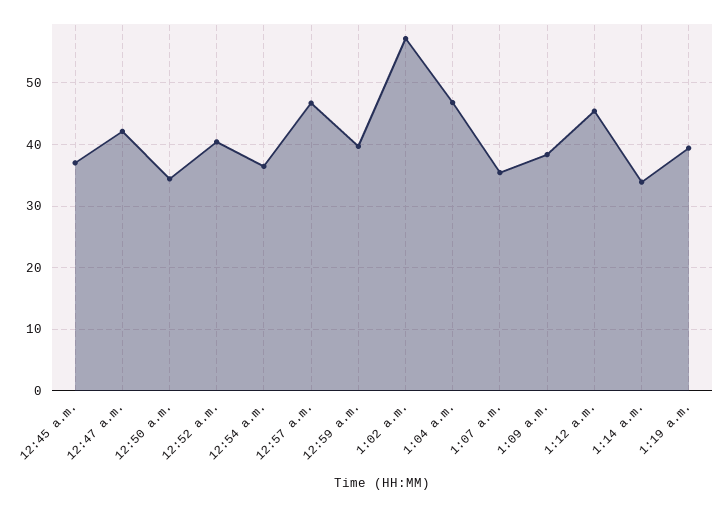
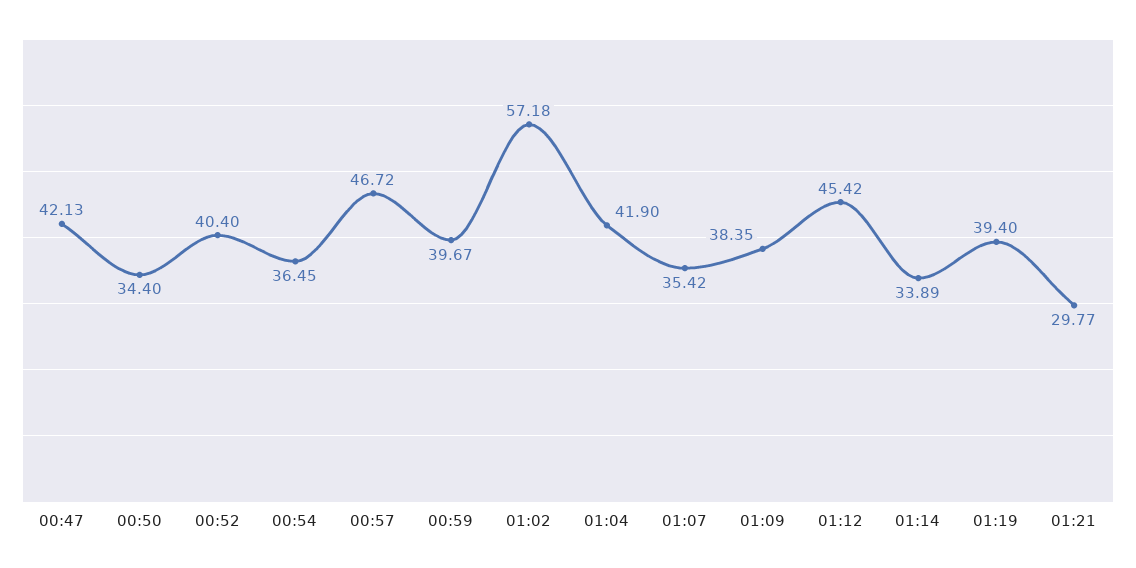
12:45 a.m.: 37 -> none
1:04 a.m.: 47 -> 41.9
01:21: none -> 29.77

